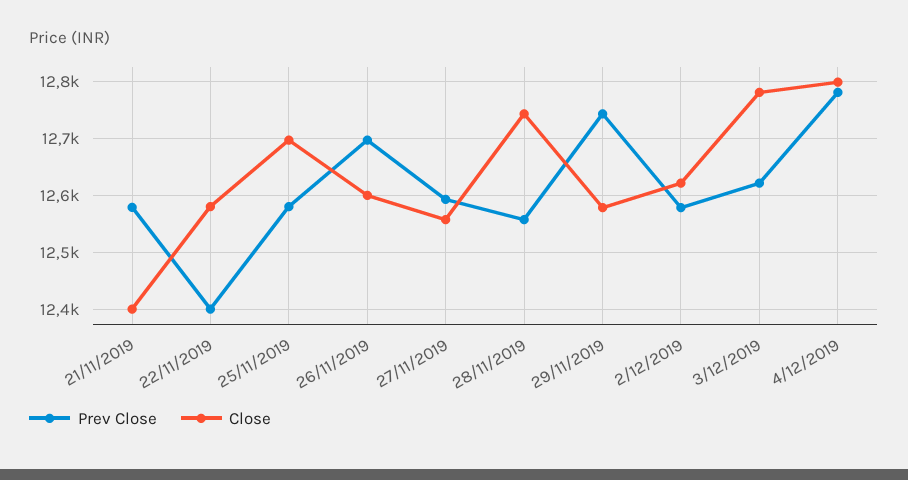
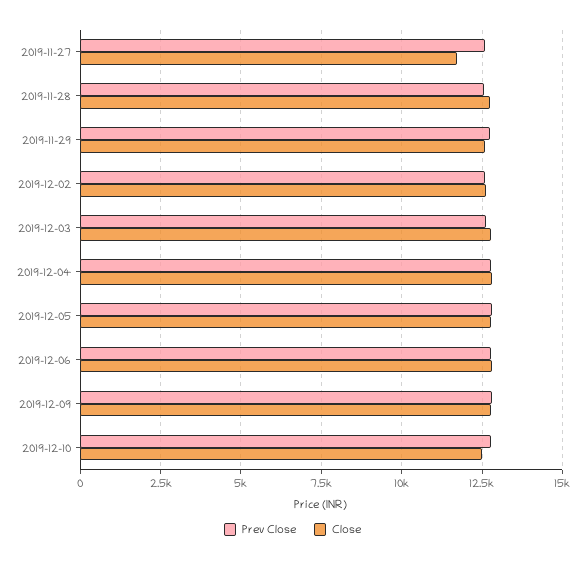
Prev Close, 21/11/2019: 12580 -> none
Close, 21/11/2019: 12400 -> none
Prev Close, 22/11/2019: 12400 -> none
Close, 22/11/2019: 12580 -> none
Prev Close, 25/11/2019: 12580 -> none
Close, 25/11/2019: 12700 -> none
Prev Close, 26/11/2019: 12700 -> none
Close, 26/11/2019: 12600 -> none
Close, 27/11/2019: 12560 -> 11750
Prev Close, 2019-12-05: none -> 12750
Close, 2019-12-05: none -> 12750
Prev Close, 2019-12-06: none -> 12750
Close, 2019-12-06: none -> 12750
Prev Close, 2019-12-09: none -> 12750
Close, 2019-12-09: none -> 12750
Prev Close, 2019-12-10: none -> 12750
Close, 2019-12-10: none -> 12500

